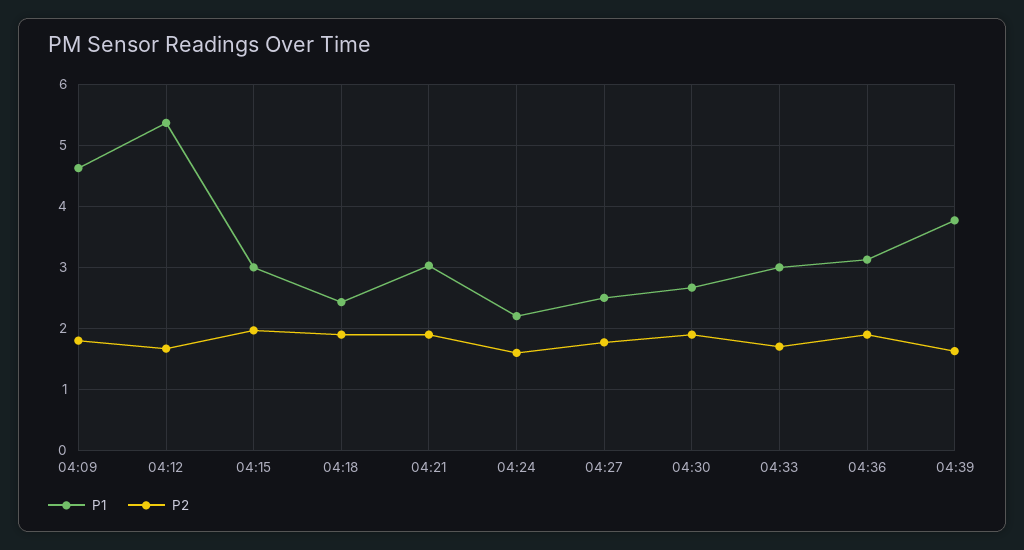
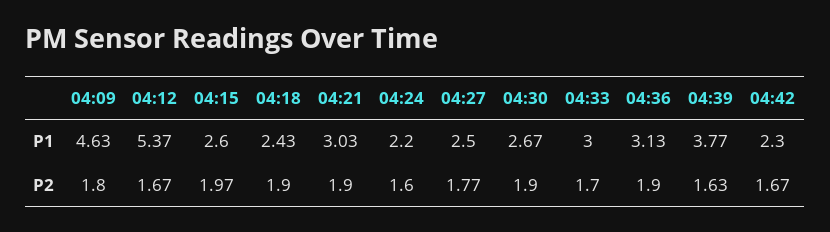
P1, 04:15: 3 -> 2.6
P1, 04:42: none -> 2.3
P2, 04:42: none -> 1.67

